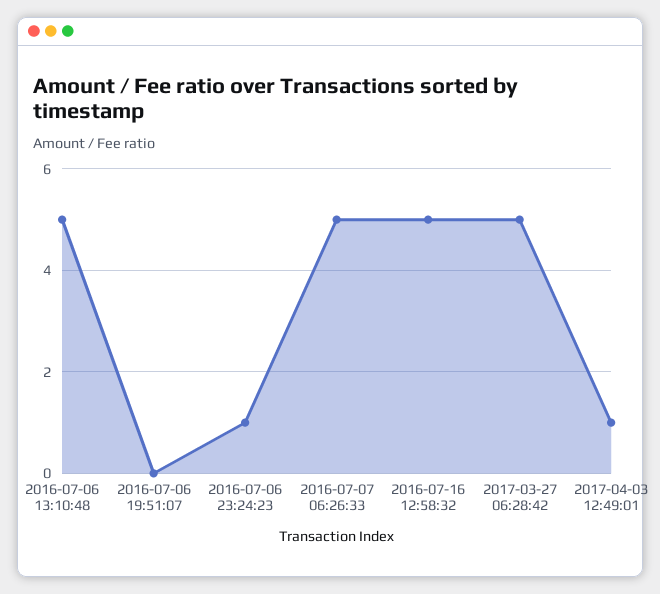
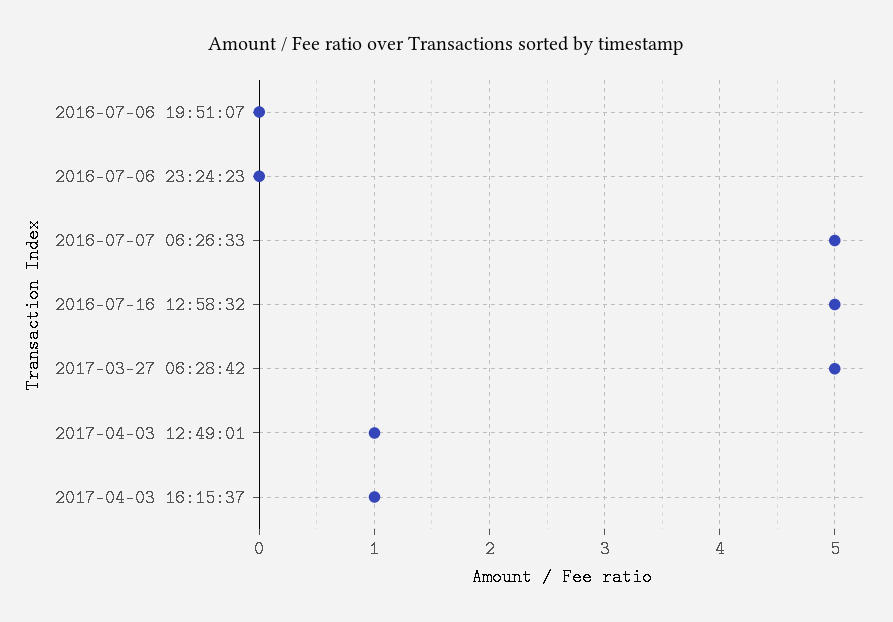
2016-07-06 13:10:48: 5 -> none
2016-07-06 23:24:23: 1 -> 0
2017-04-03 16:15:37: none -> 1

